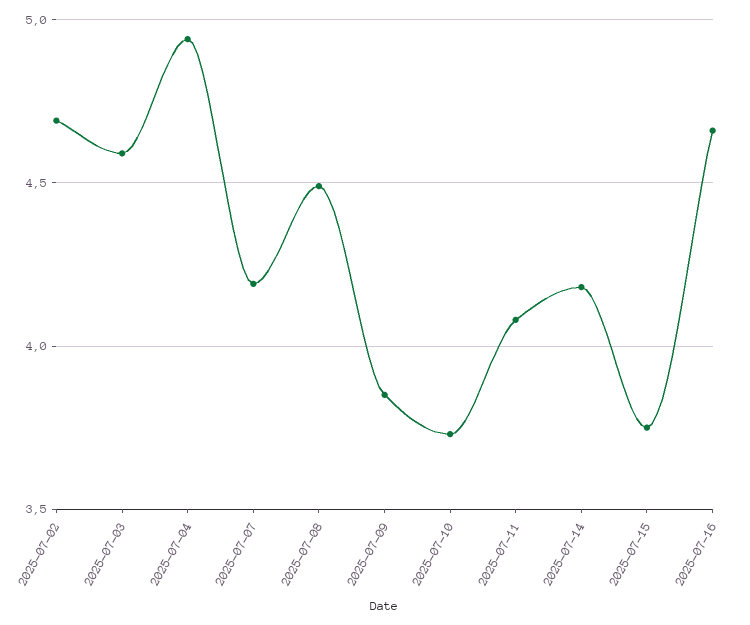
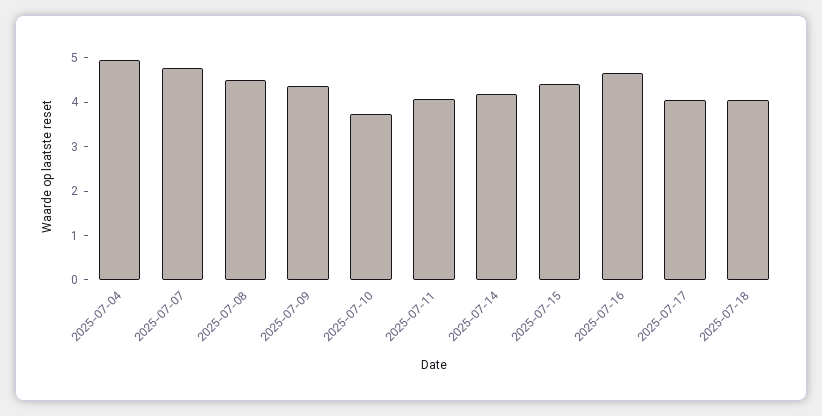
2025-07-02: 4.7 -> none
2025-07-03: 4.6 -> none
2025-07-07: 4.2 -> 4.8
2025-07-09: 3.85 -> 4.4
2025-07-15: 3.75 -> 4.4
2025-07-17: none -> 4
2025-07-18: none -> 4

